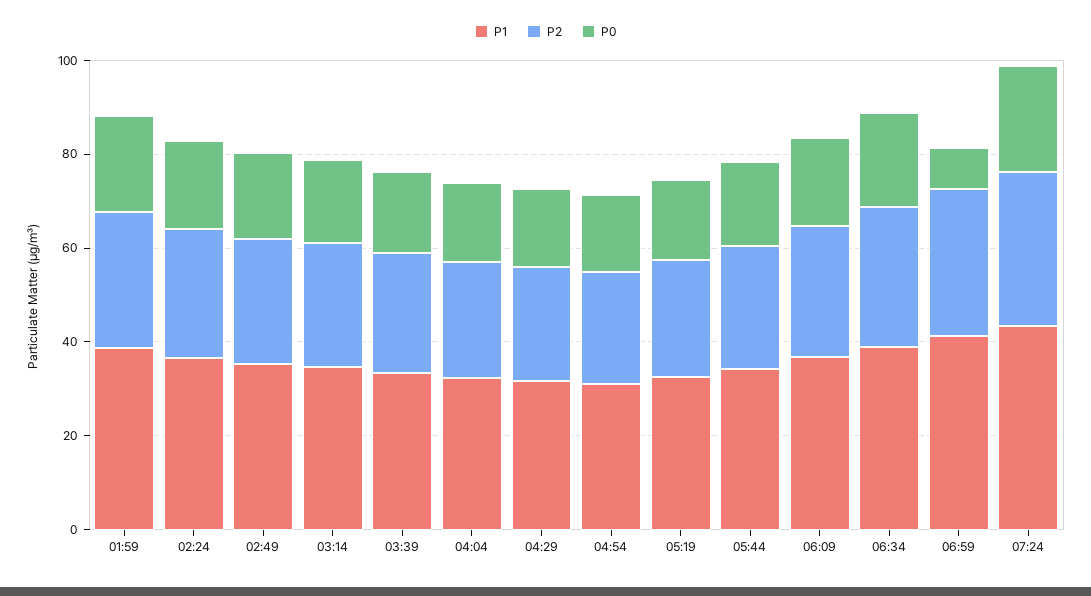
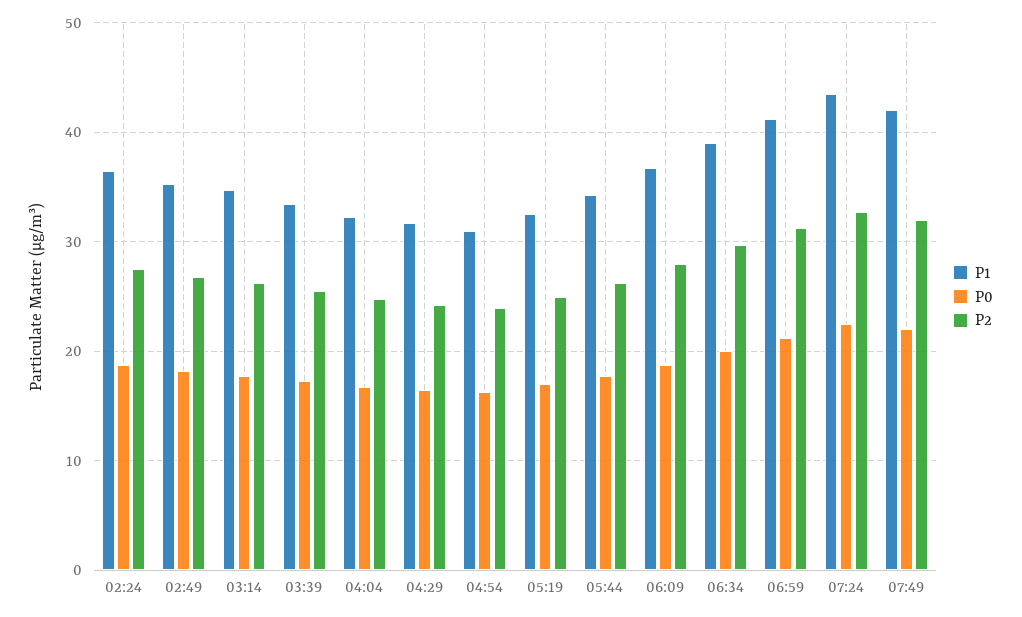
P1, 01:59: 40 -> none
P2, 01:59: 30 -> none
P0, 01:59: 20 -> none
P0, 06:59: 10 -> 21
P1, 07:49: none -> 42
P0, 07:49: none -> 22
P2, 07:49: none -> 32

